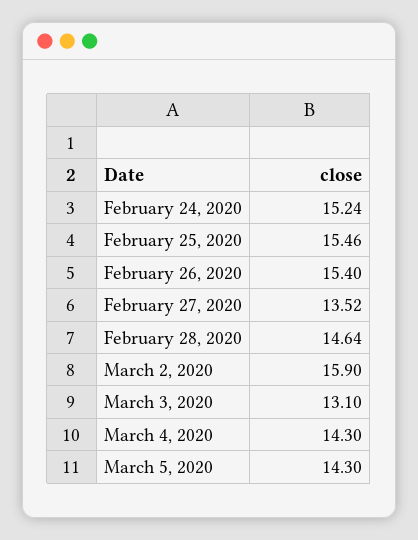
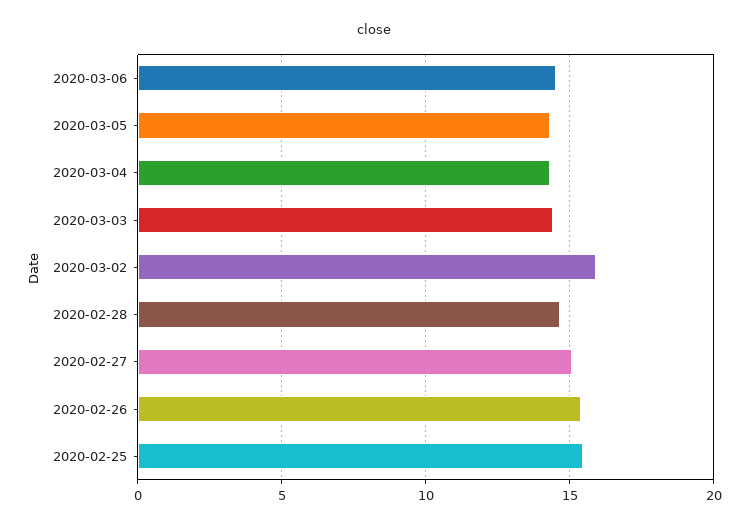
February 24, 2020: 15.24 -> none
February 27, 2020: 13.52 -> 15
March 3, 2020: 13.1 -> 14.5
2020-03-06: none -> 14.5

